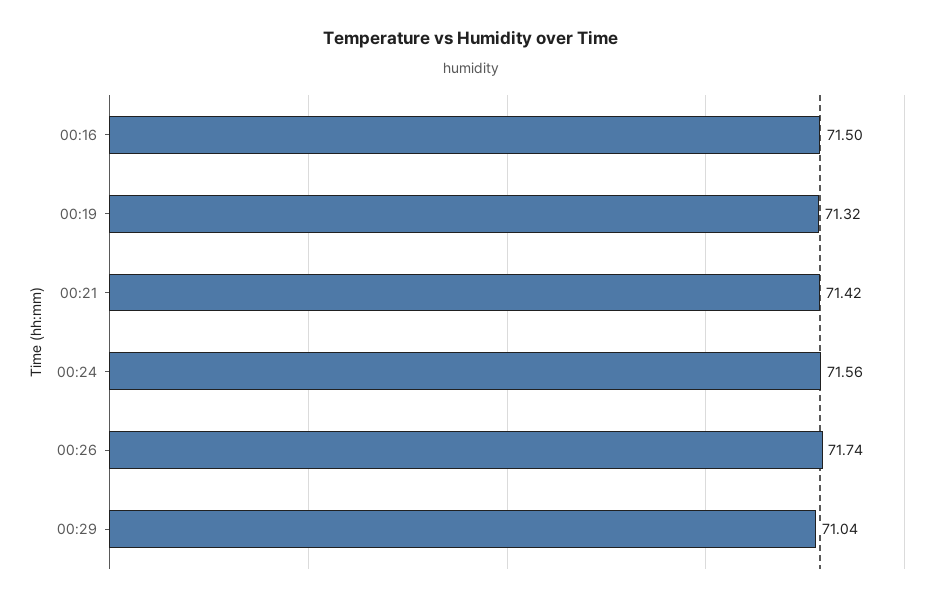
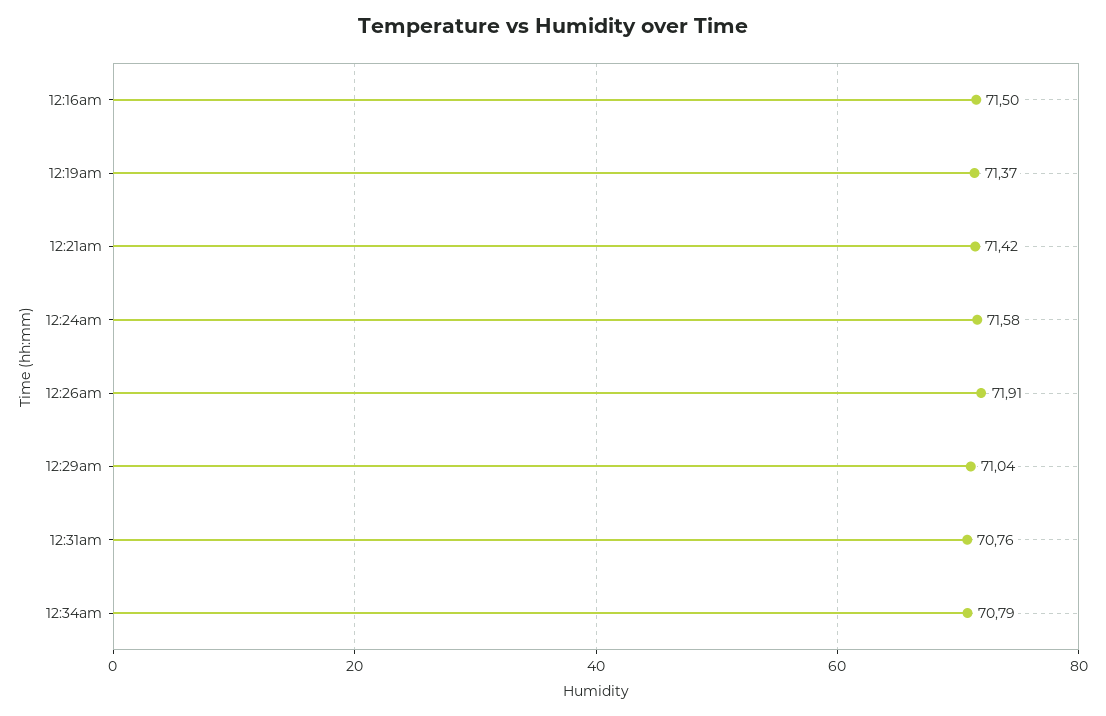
00:19: 71.32 -> 71.37
00:24: 71.56 -> 71.58
00:26: 71.74 -> 71.91
12:31am: none -> 70.76
12:34am: none -> 70.79

